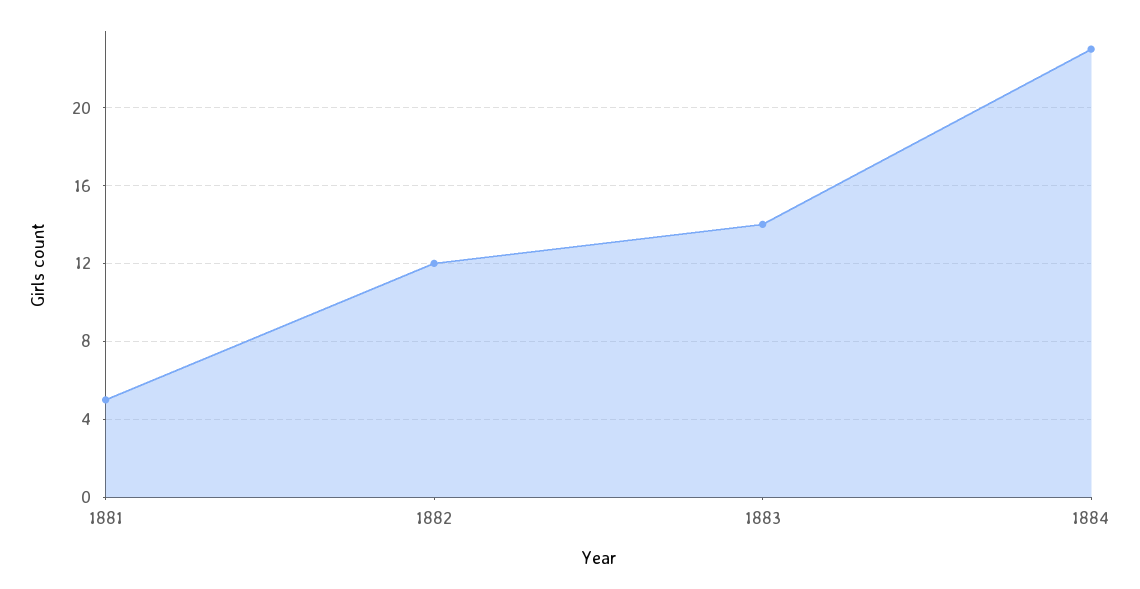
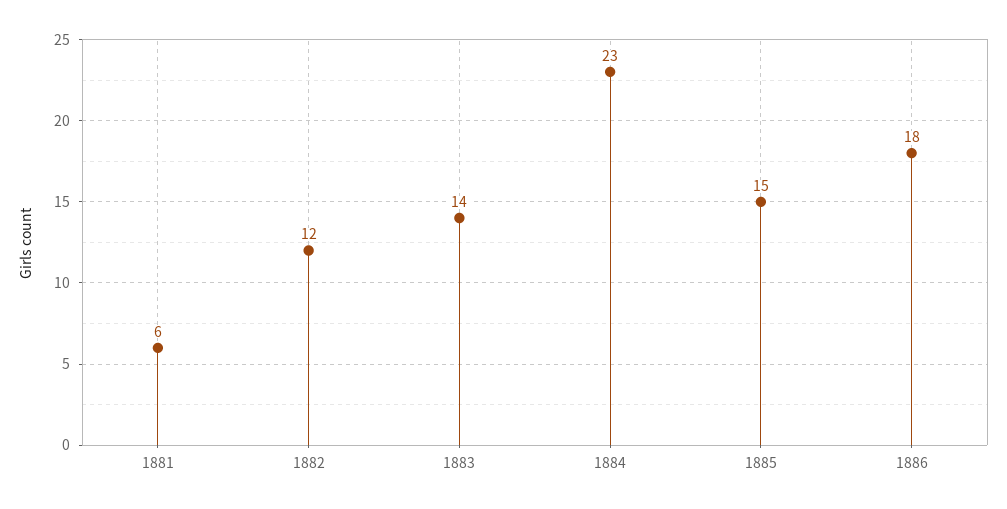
1881: 5 -> 6
1885: none -> 15
1886: none -> 18

